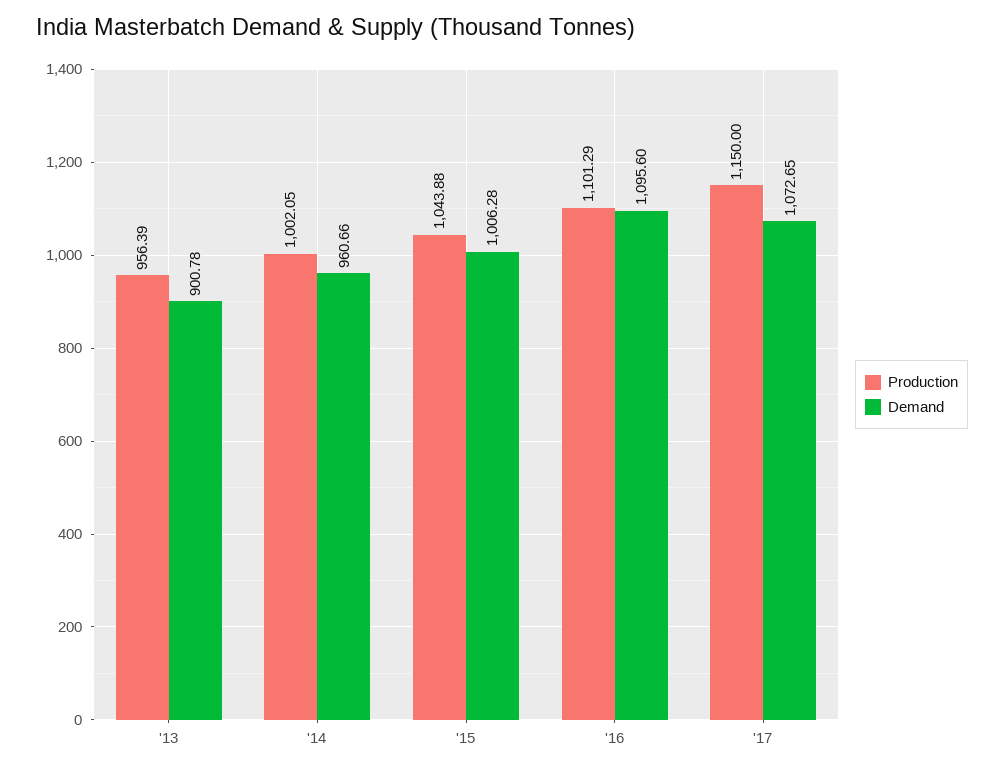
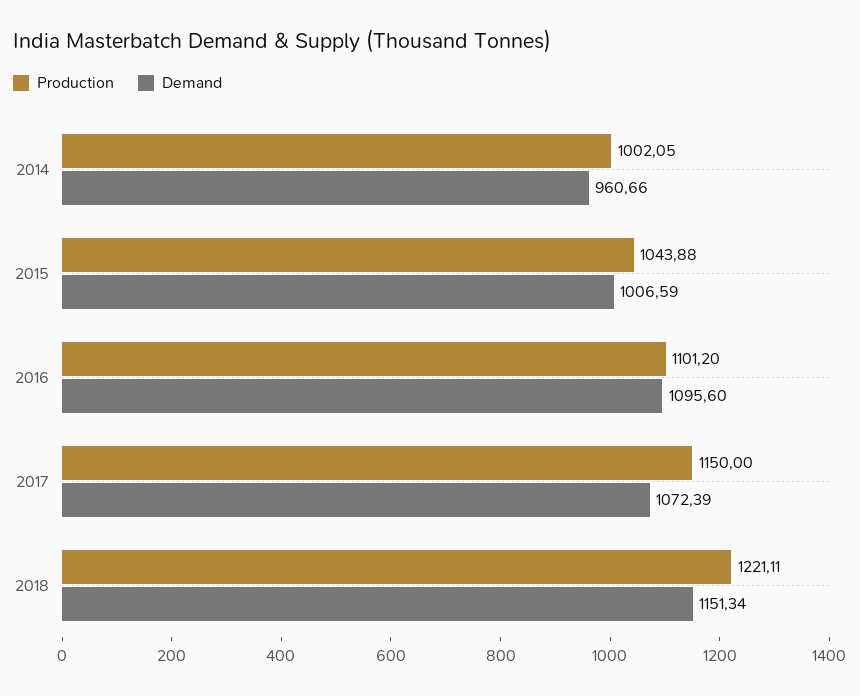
Production, '13: 956.39 -> none
Demand, '13: 900.78 -> none
Demand, '15: 1006.28 -> 1006.59
Production, '16: 1101.29 -> 1101.2
Demand, '17: 1072.65 -> 1072.39
Production, 2018: none -> 1221.11
Demand, 2018: none -> 1151.34

